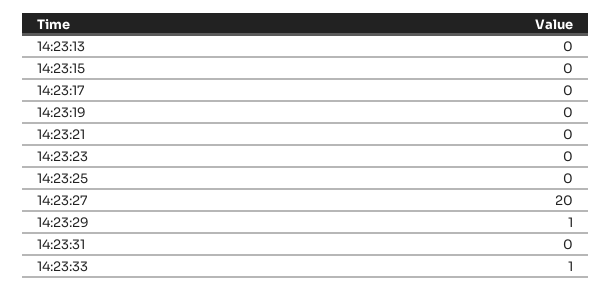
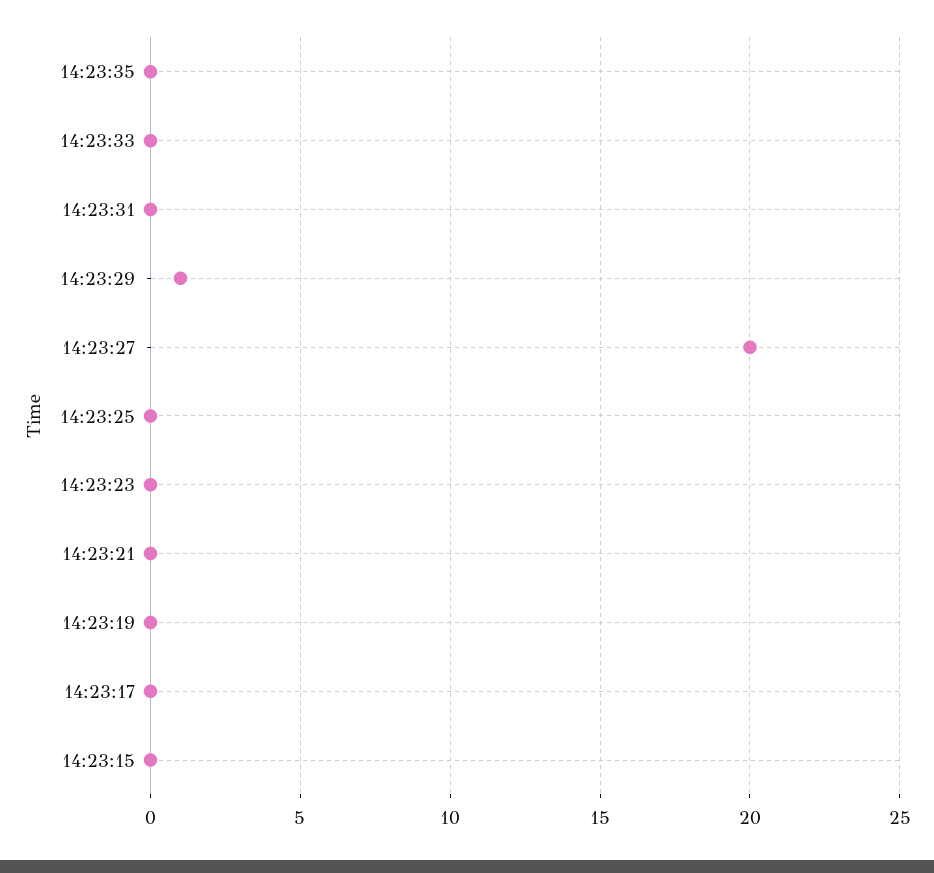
14:23:13: 0 -> none
14:23:33: 1 -> 0
14:23:35: none -> 0

